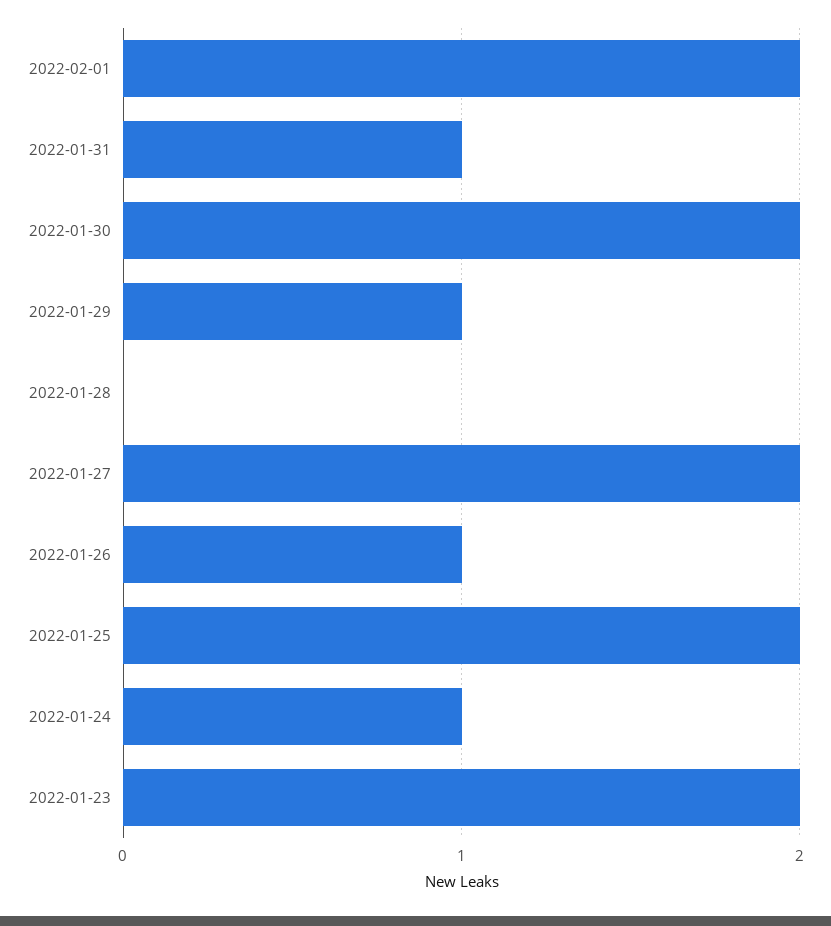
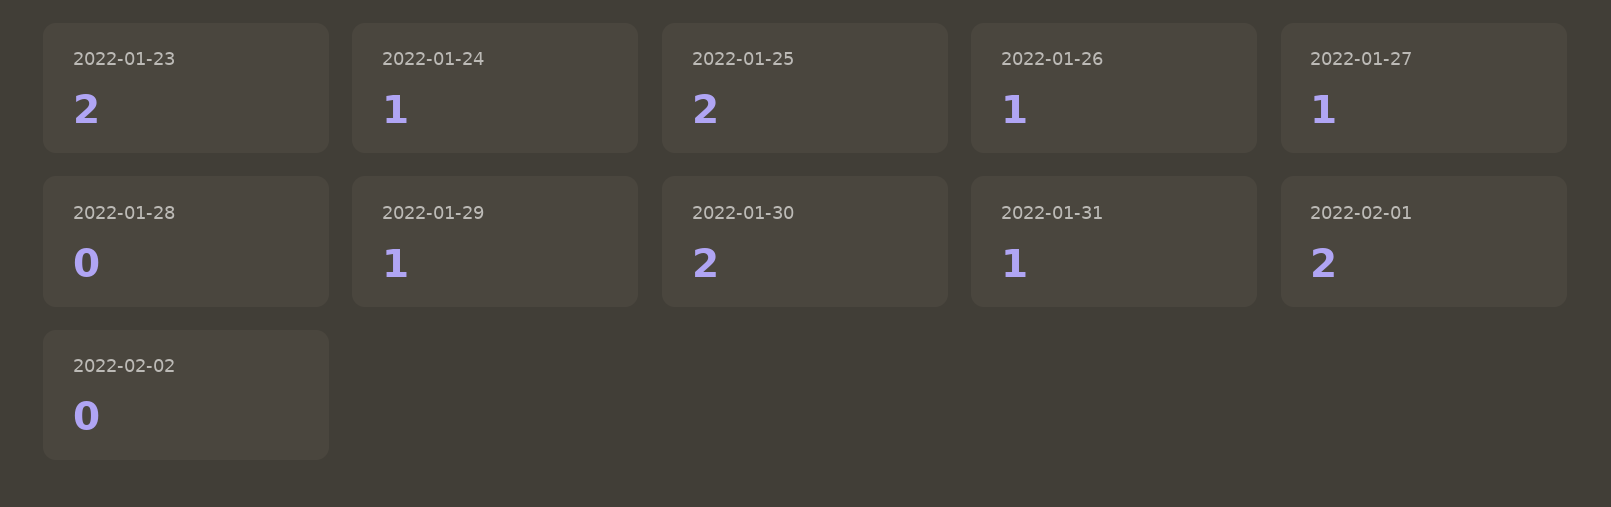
2022-01-27: 2 -> 1
2022-02-02: none -> 0

